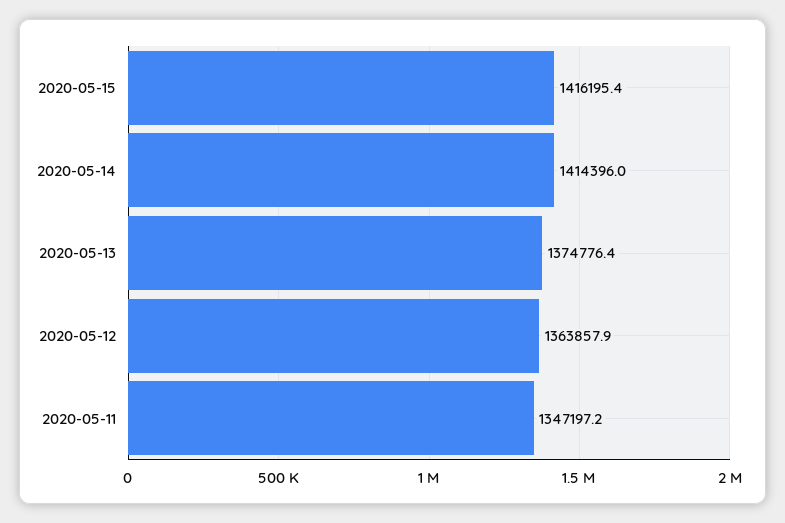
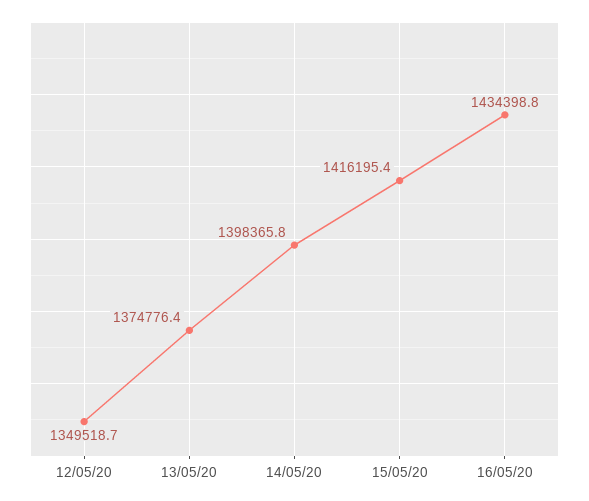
2020-05-14: 1414396 -> 1398365.8
2020-05-12: 1363857.9 -> 1349518.7
2020-05-11: 1347197.2 -> none
16/05/20: none -> 1434398.8

